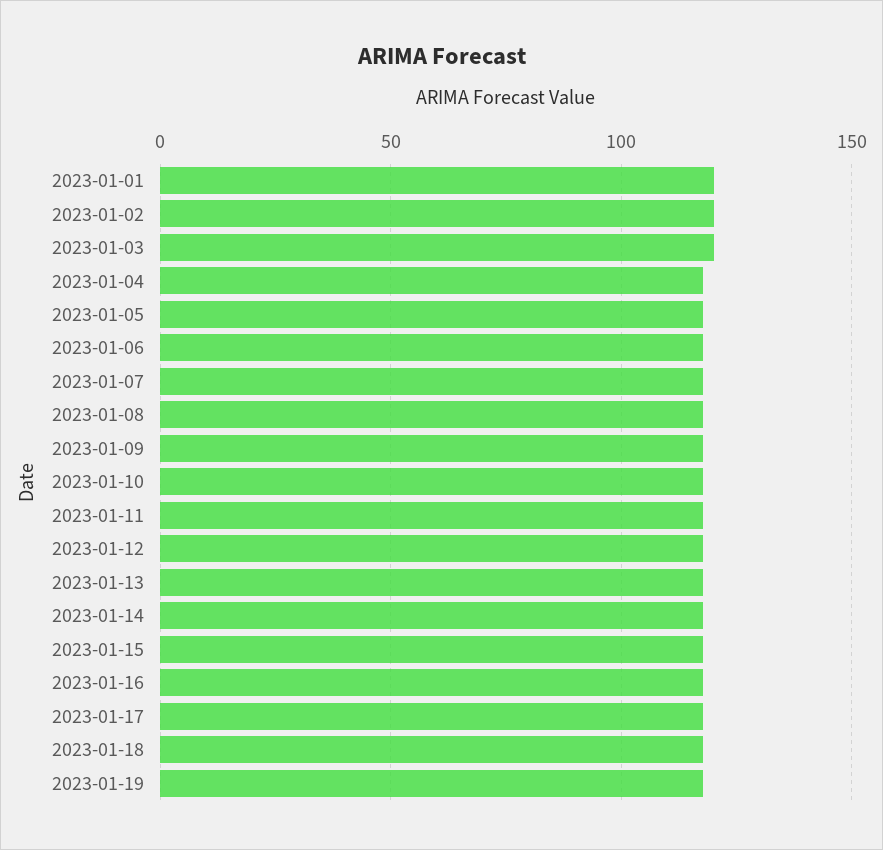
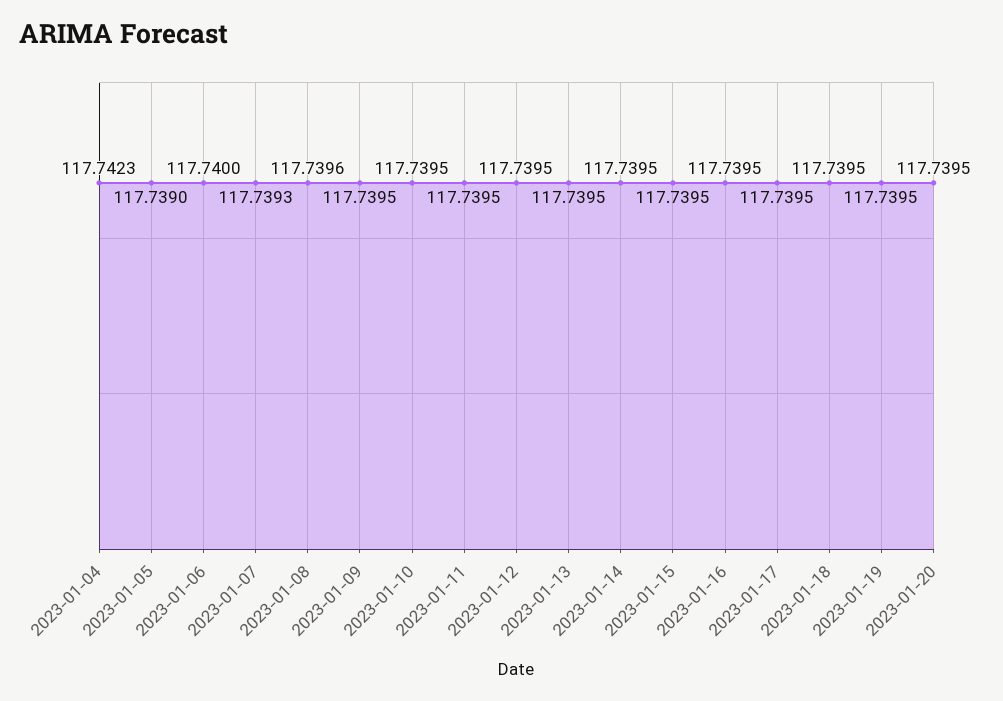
2023-01-01: 120 -> none
2023-01-02: 120 -> none
2023-01-03: 120 -> none
2023-01-20: none -> 117.7395

